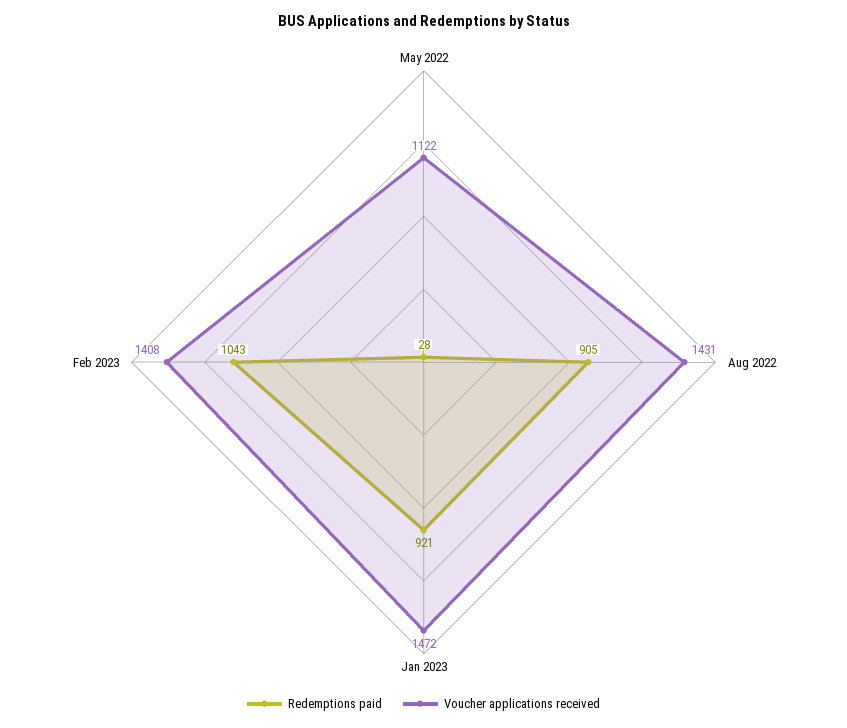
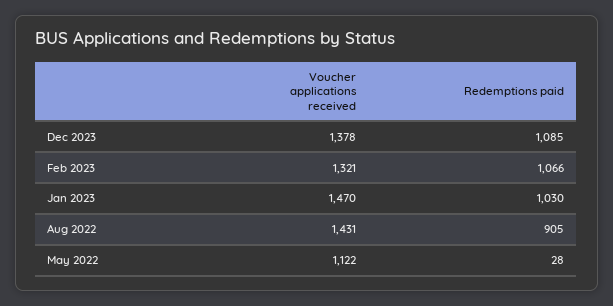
Redemptions paid, Jan 2023: 921 -> 1030
Voucher applications received, Jan 2023: 1472 -> 1470
Redemptions paid, Feb 2023: 1043 -> 1066
Voucher applications received, Feb 2023: 1408 -> 1321
Voucher applications received, Dec 2023: none -> 1378
Redemptions paid, Dec 2023: none -> 1085

